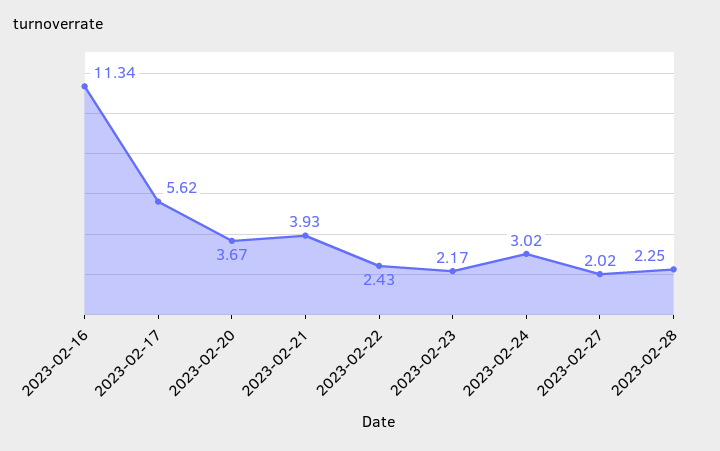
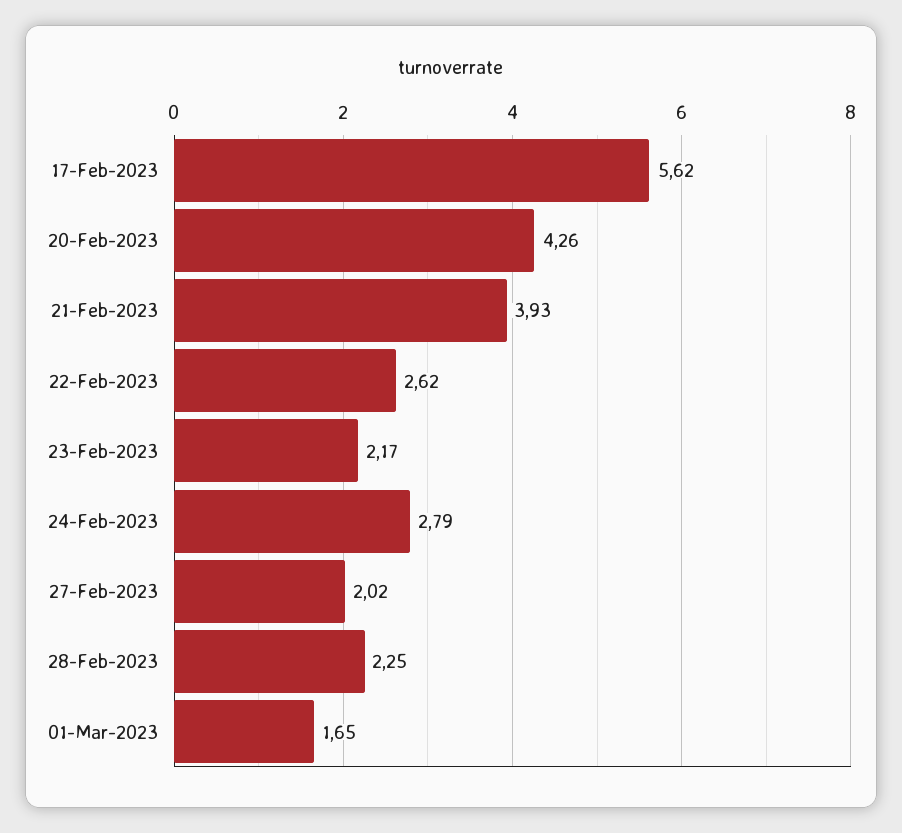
2023-02-16: 11.34 -> none
2023-02-20: 3.67 -> 4.26
2023-02-22: 2.43 -> 2.62
2023-02-24: 3.02 -> 2.79
01-Mar-2023: none -> 1.65

